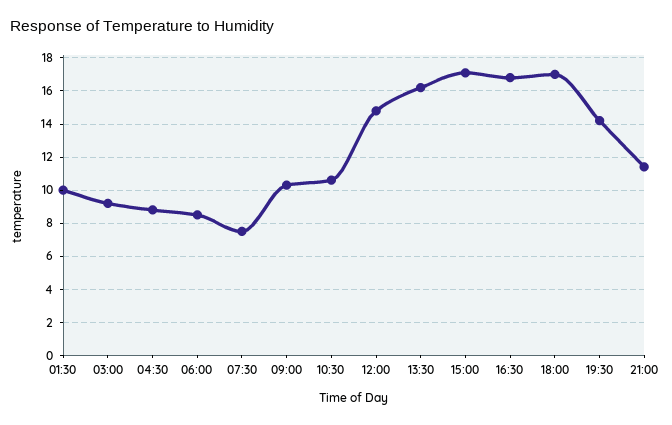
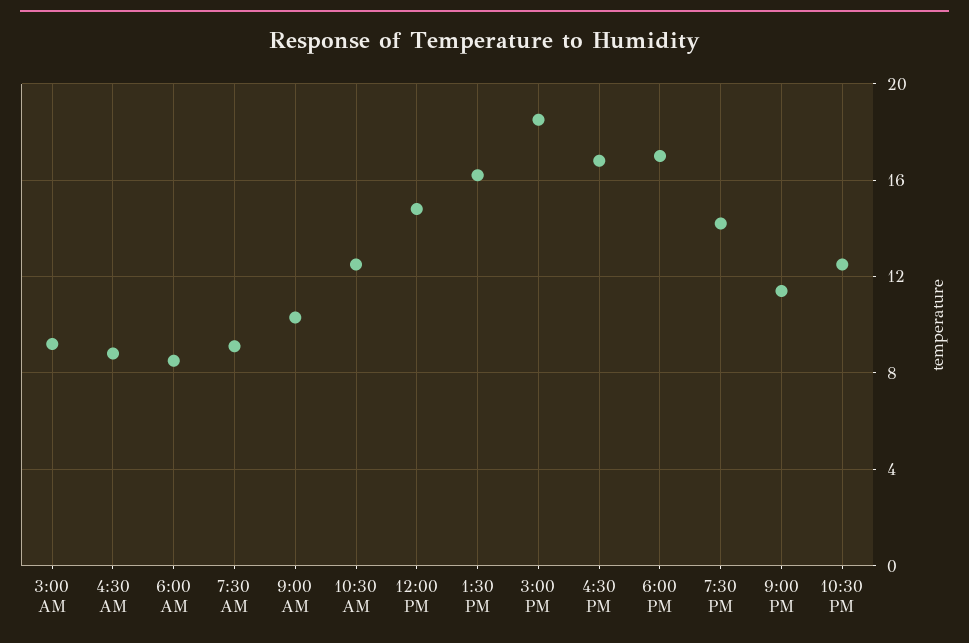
01:30: 10 -> none
07:30: 7.5 -> 9
10:30: 10.5 -> 12.5
15:00: 17 -> 18.5
10:30 PM: none -> 12.5

